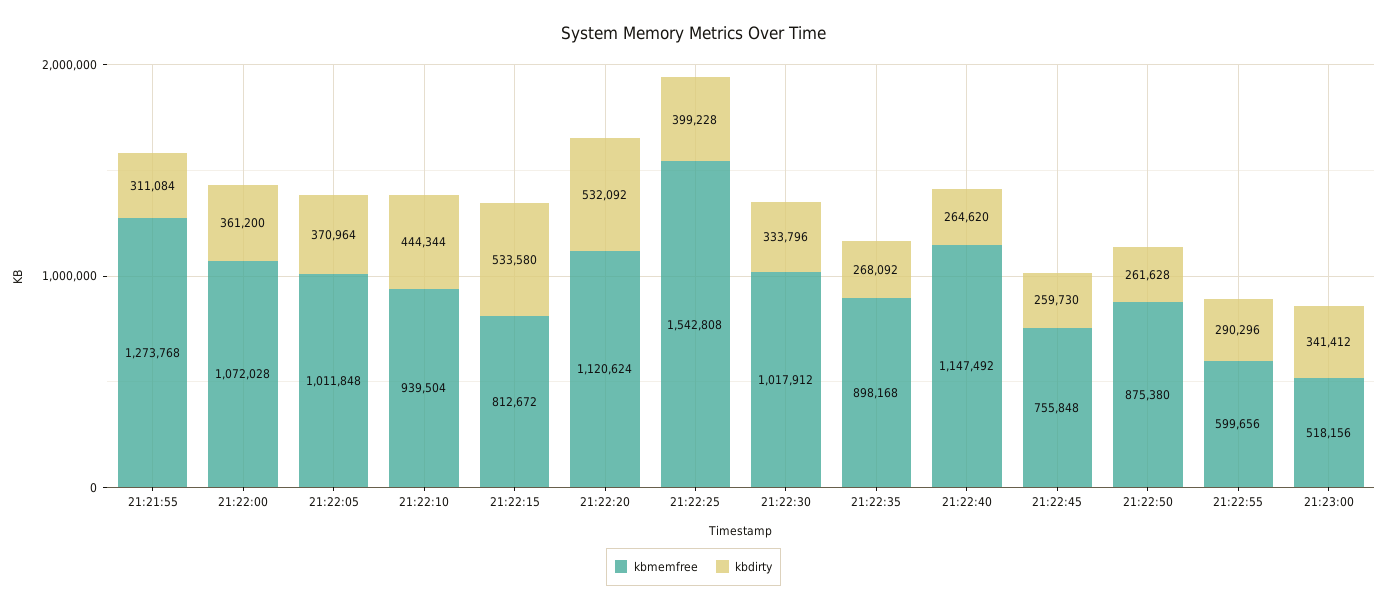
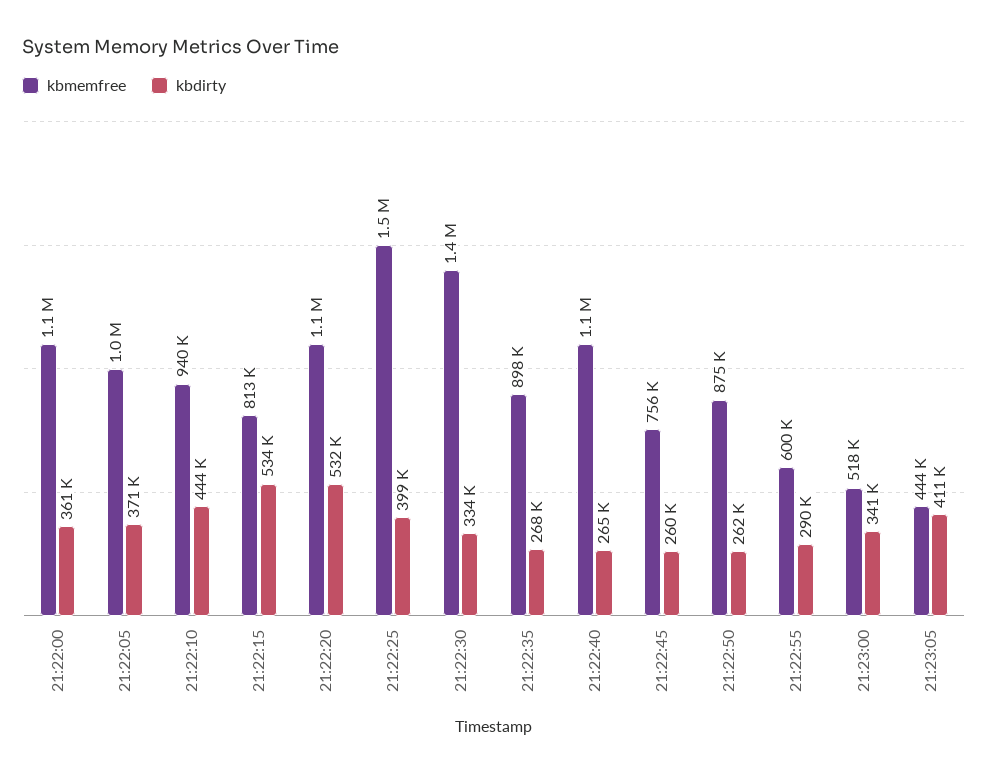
kbmemfree, 21:21:55: 1273768 -> none
kbdirty, 21:21:55: 311084 -> none
kbmemfree, 21:22:30: 1017912 -> 1400000
kbmemfree, 21:23:05: none -> 444000
kbdirty, 21:23:05: none -> 411000

